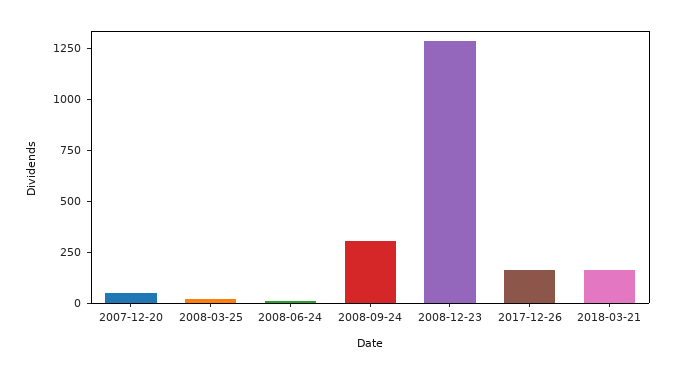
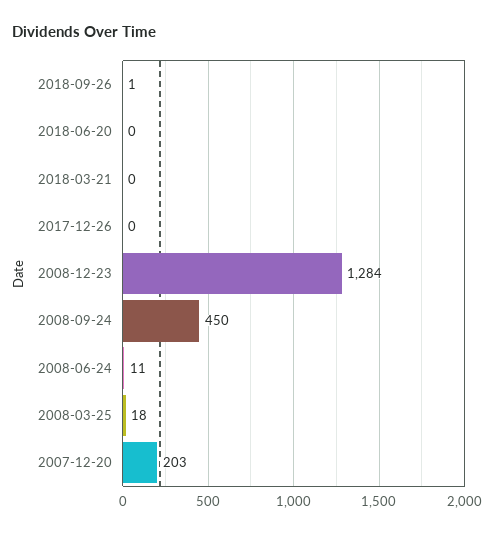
2007-12-20: 50 -> 203
2008-09-24: 300 -> 450
2017-12-26: 150 -> 0
2018-03-21: 150 -> 0
2018-09-26: none -> 1
2018-06-20: none -> 0

